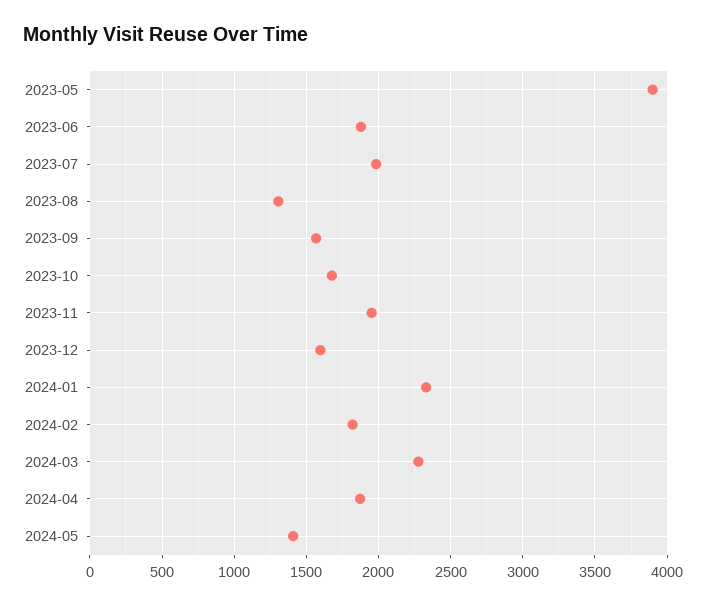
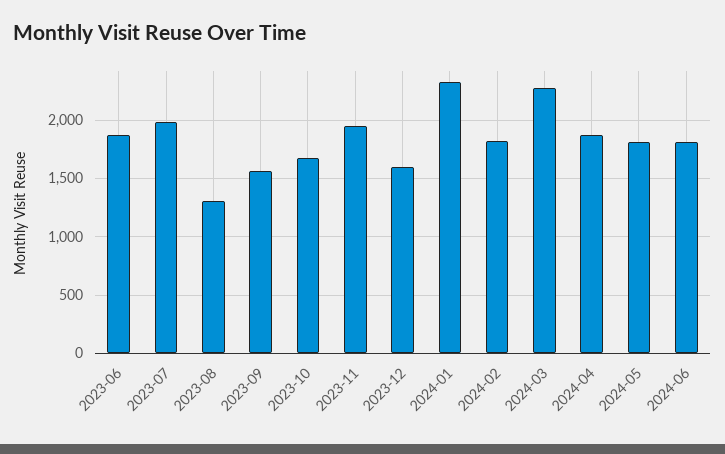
2023-05: 3900 -> none
2024-05: 1400 -> 1800
2024-06: none -> 1800

